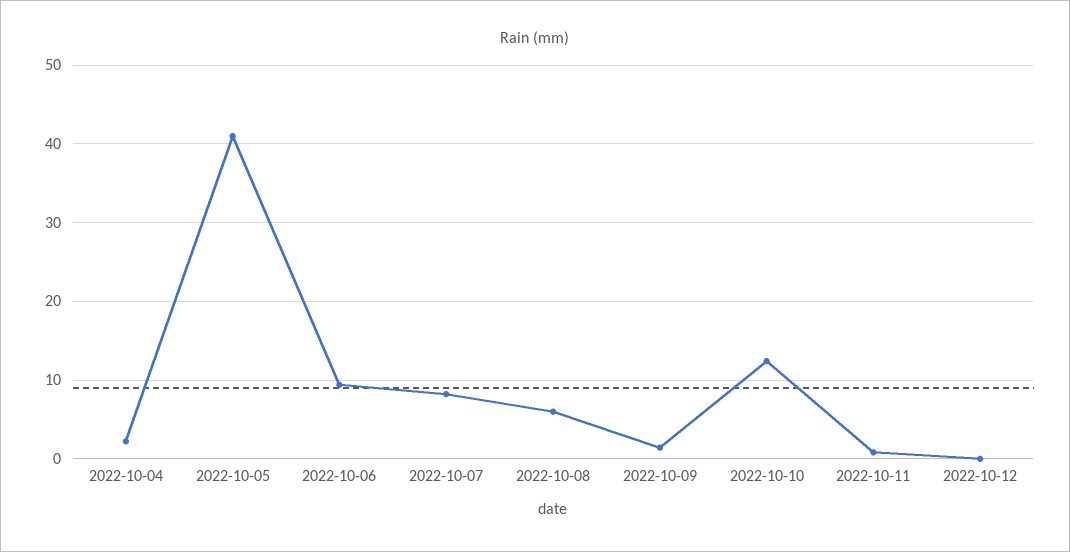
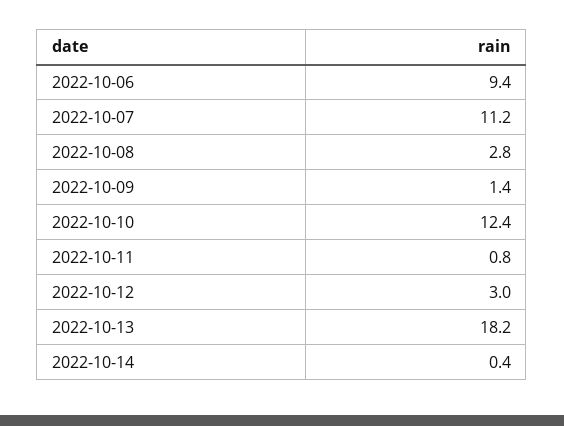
2022-10-04: 2 -> none
2022-10-05: 41 -> none
2022-10-07: 8 -> 11.2
2022-10-08: 6 -> 2.8
2022-10-12: 0 -> 3
2022-10-13: none -> 18.2
2022-10-14: none -> 0.4

